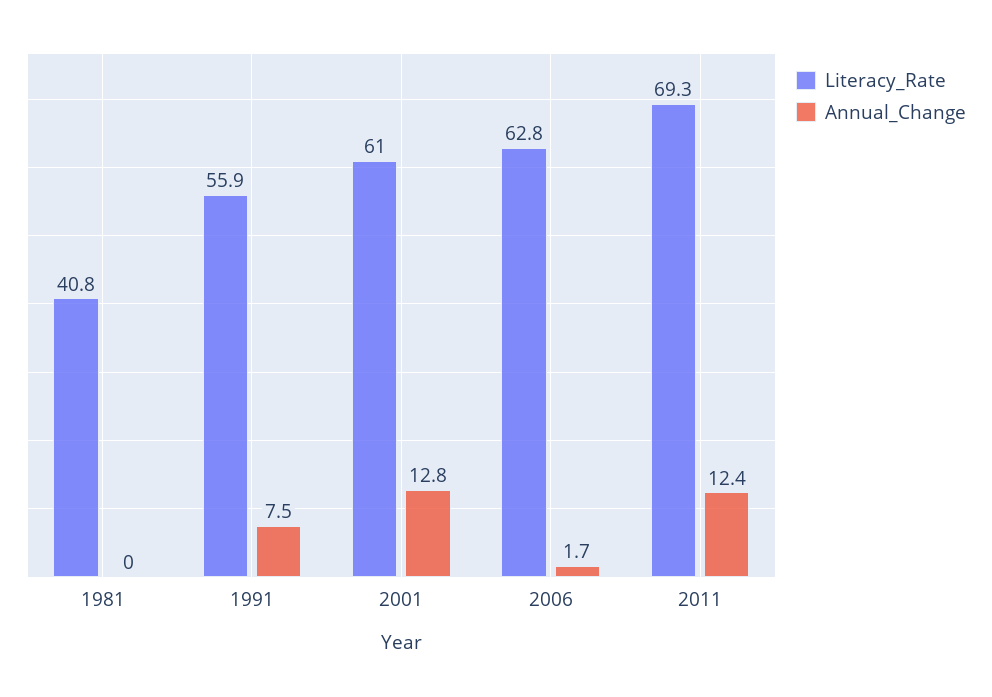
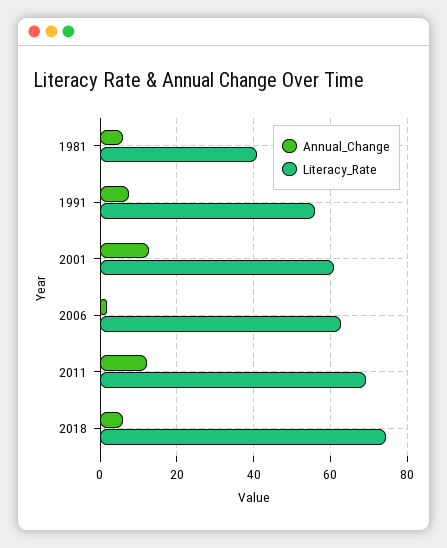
Annual_Change, 1981: 0 -> 6
Annual_Change, 2018: none -> 6
Literacy_Rate, 2018: none -> 74

